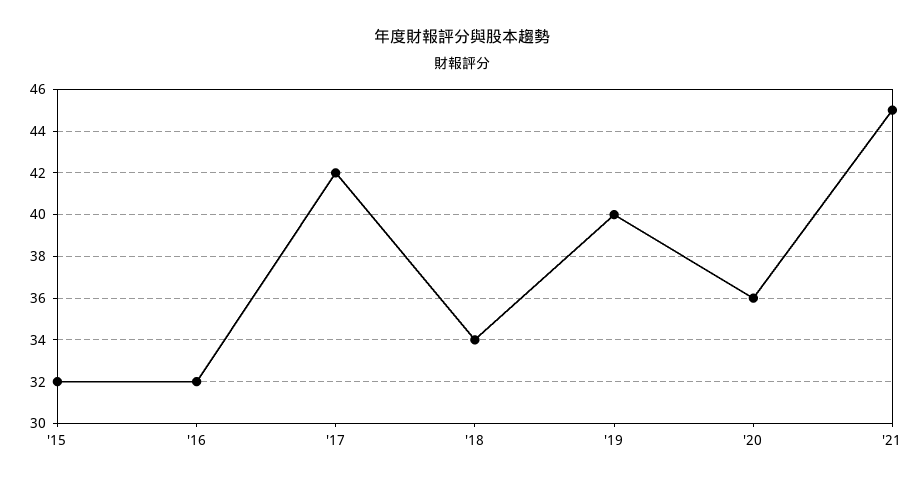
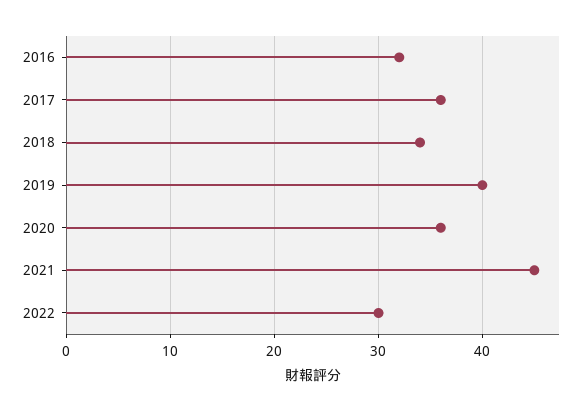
'15: 32 -> none
'17: 42 -> 36
2022: none -> 30

